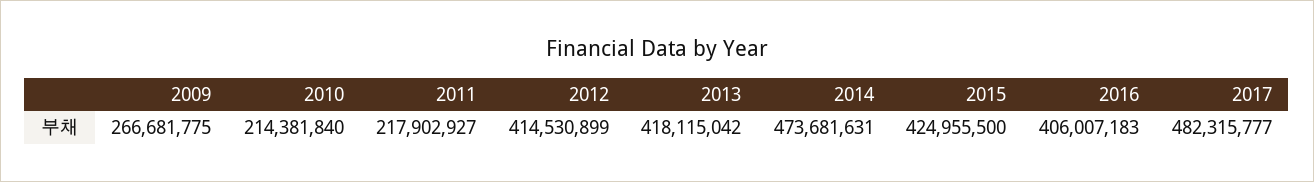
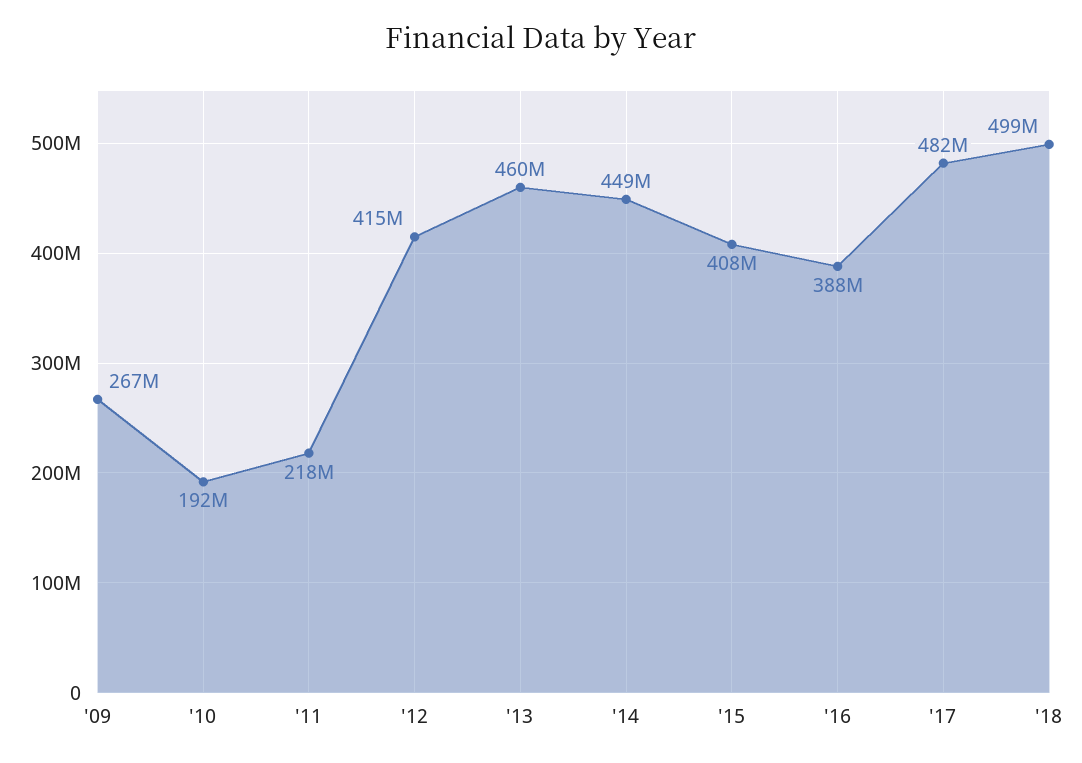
2010: 214381840 -> 192000000
2013: 418115042 -> 460000000
2014: 473681631 -> 449000000
2015: 424955500 -> 408000000
2016: 406007183 -> 388000000
'18: none -> 499000000

